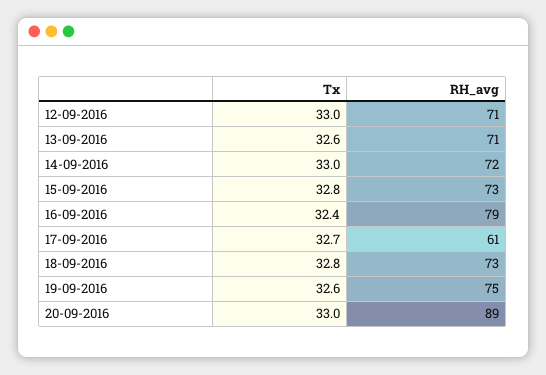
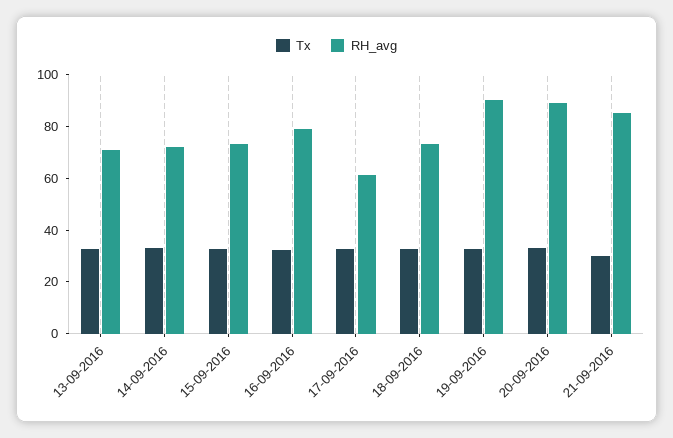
Tx, 12-09-2016: 33 -> none
RH_avg, 12-09-2016: 71 -> none
RH_avg, 19-09-2016: 75 -> 90
Tx, 21-09-2016: none -> 30
RH_avg, 21-09-2016: none -> 85

